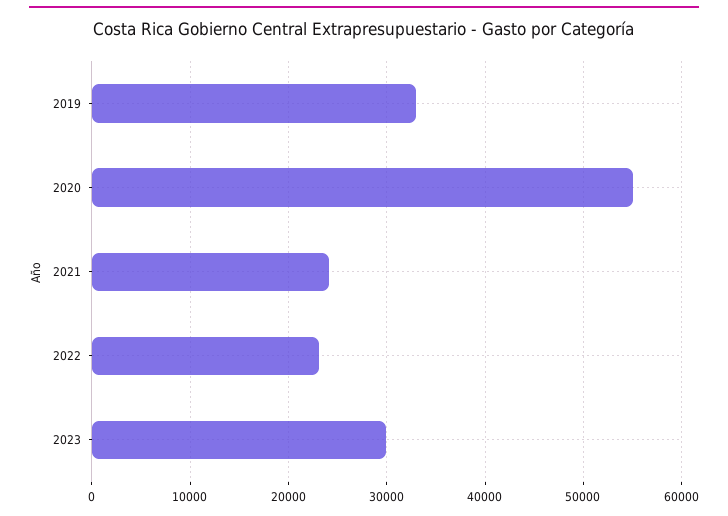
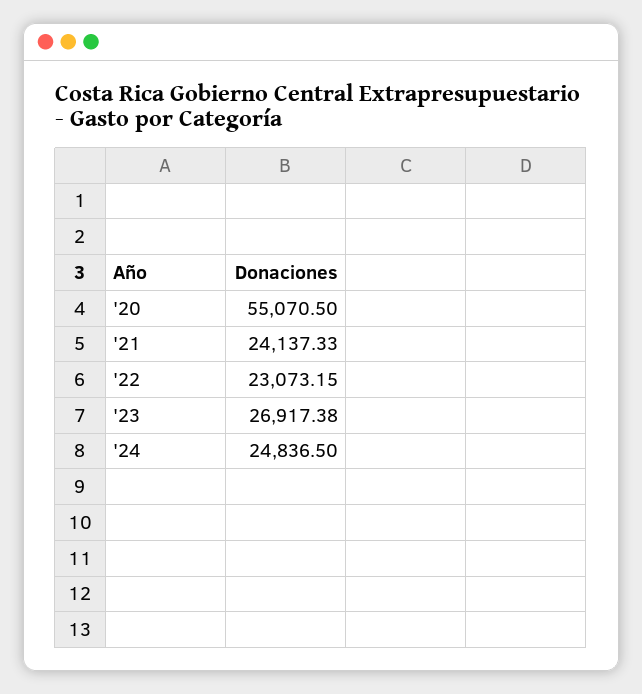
2019: 33000 -> none
2023: 30000 -> 26917.38
'24: none -> 24836.5

